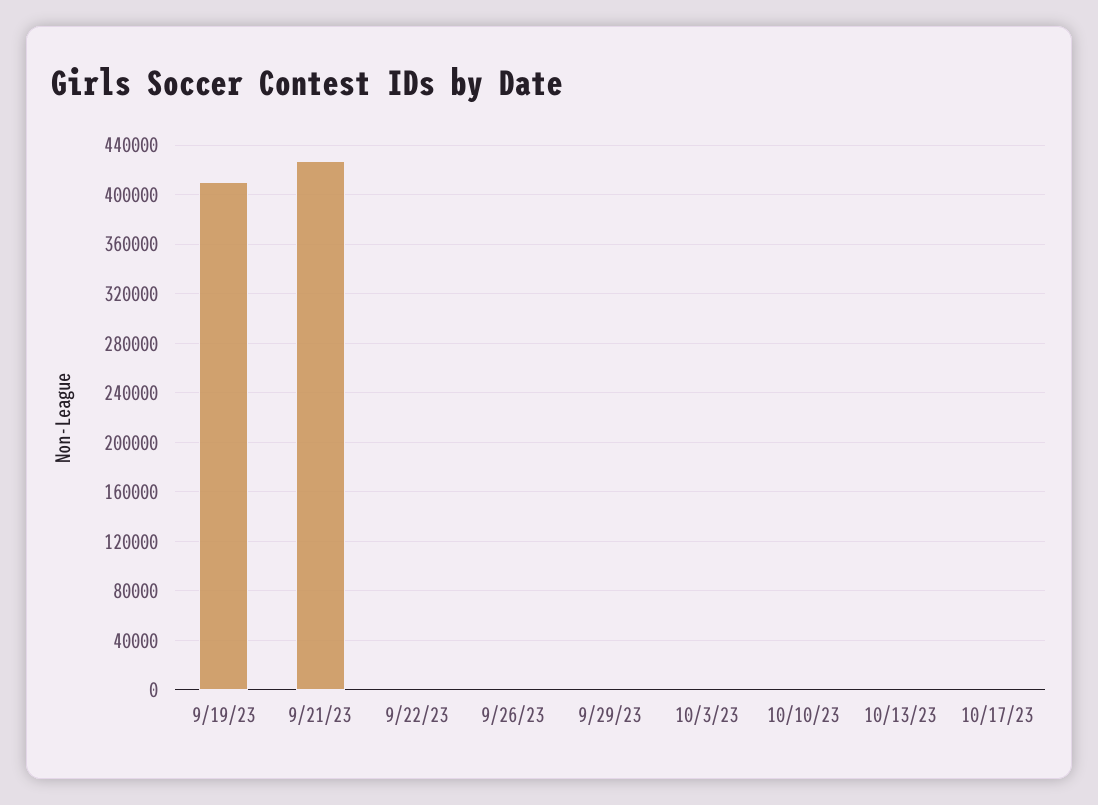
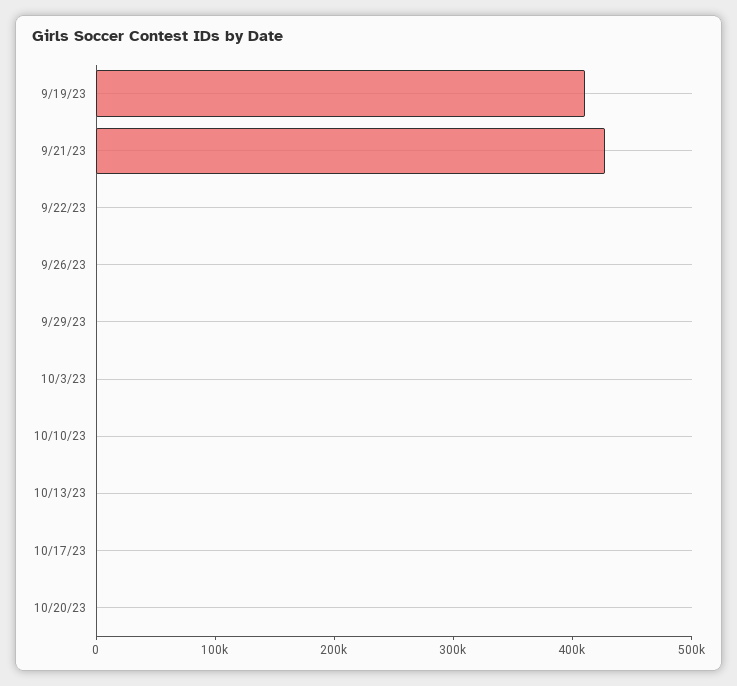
10/20/23: none -> 0

